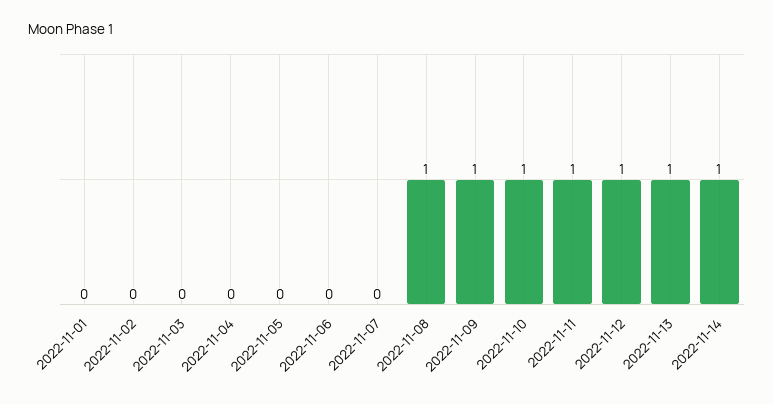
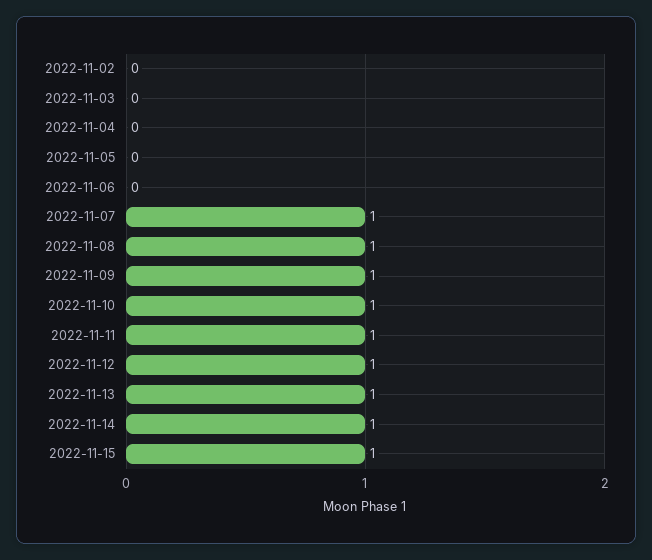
2022-11-01: 0 -> none
2022-11-07: 0 -> 1
2022-11-15: none -> 1

